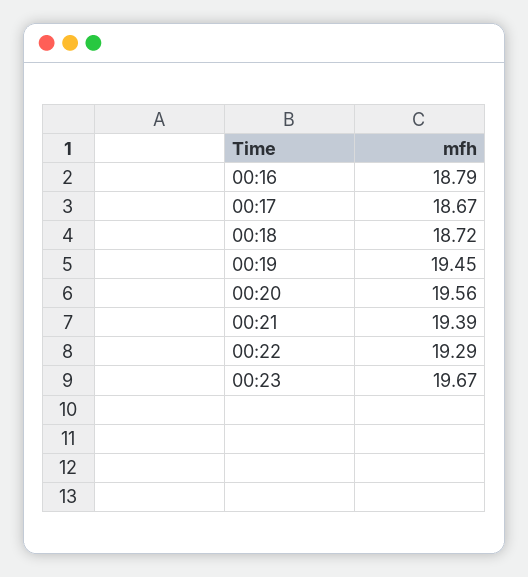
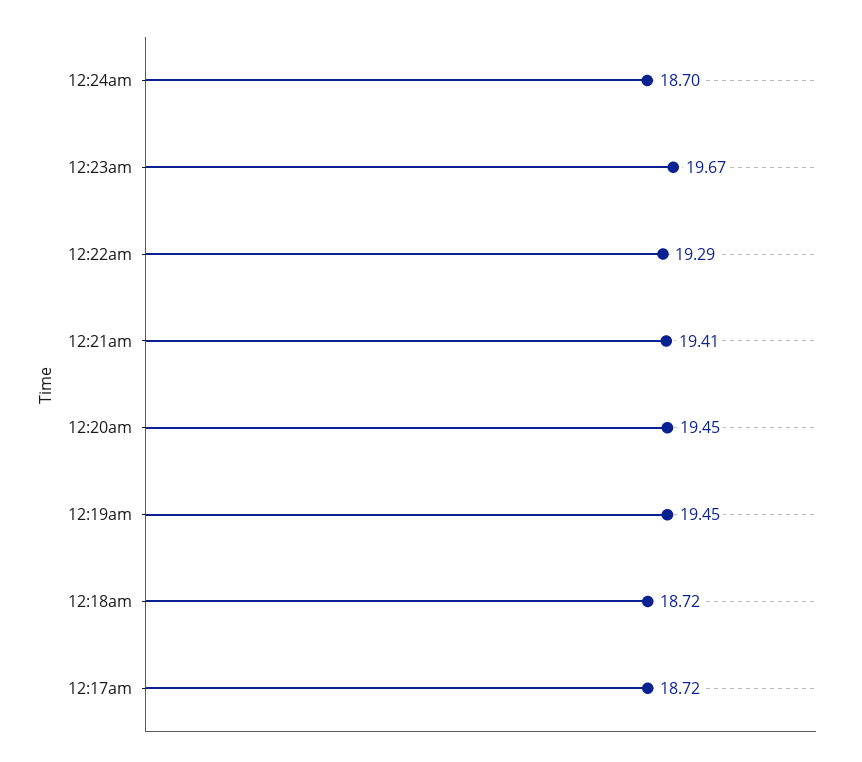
00:16: 18.79 -> none
00:17: 18.67 -> 18.72
00:20: 19.56 -> 19.45
00:21: 19.39 -> 19.41
12:24am: none -> 18.7

